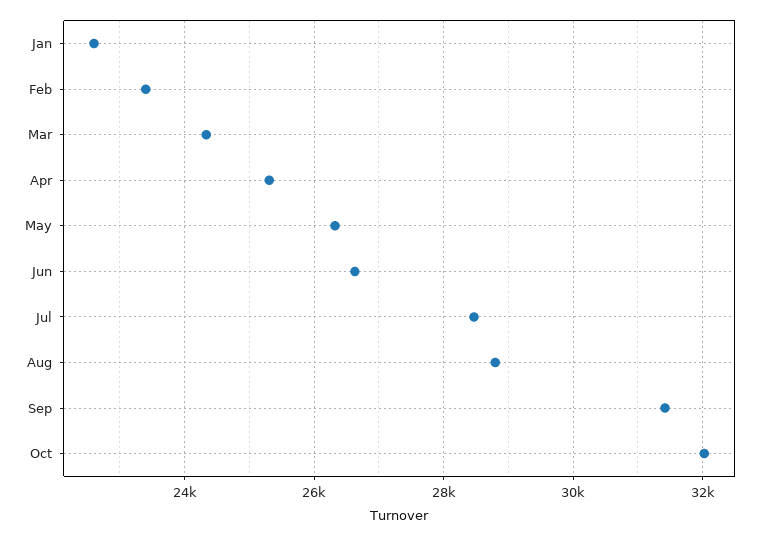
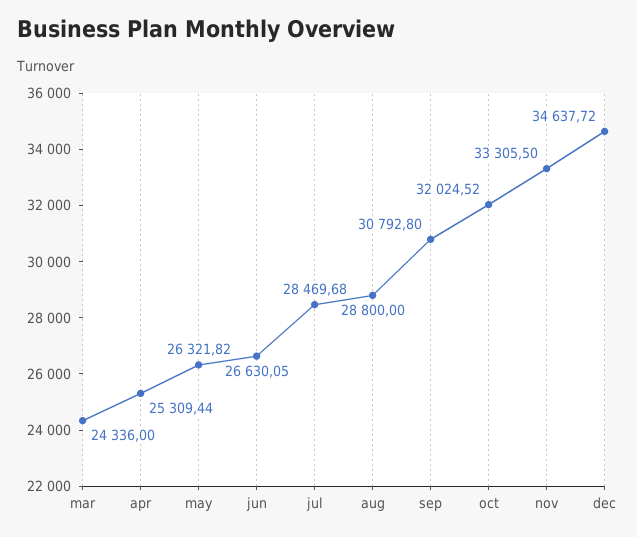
Jan: 22600 -> none
Feb: 23400 -> none
Sep: 31400 -> 30792.8
nov: none -> 33305.5
dec: none -> 34637.72

